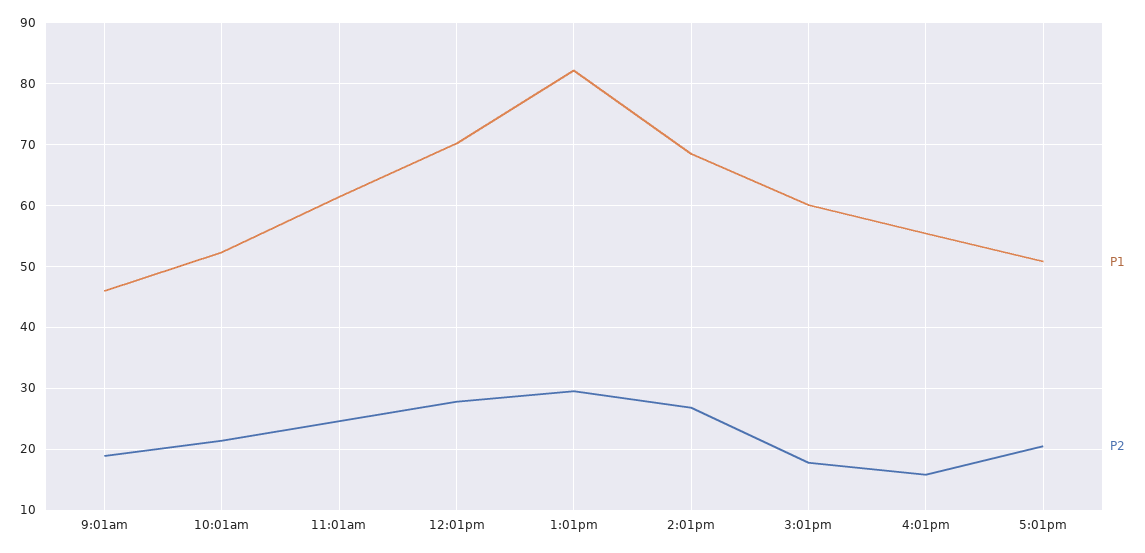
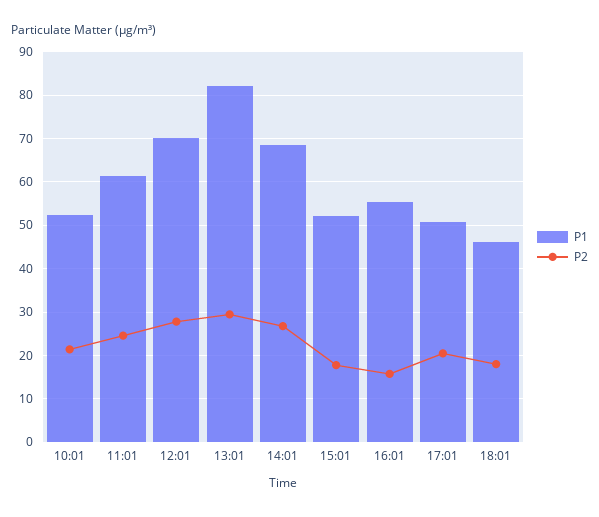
P1, 9:01am: 46 -> none
P2, 9:01am: 19 -> none
P1, 3:01pm: 60 -> 52
P1, 18:01: none -> 46
P2, 18:01: none -> 18

